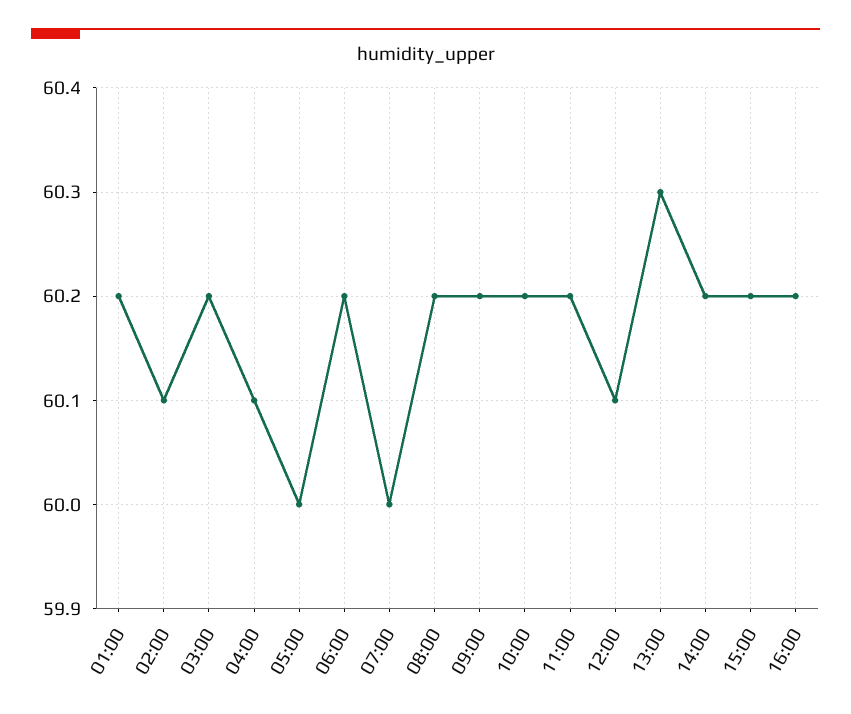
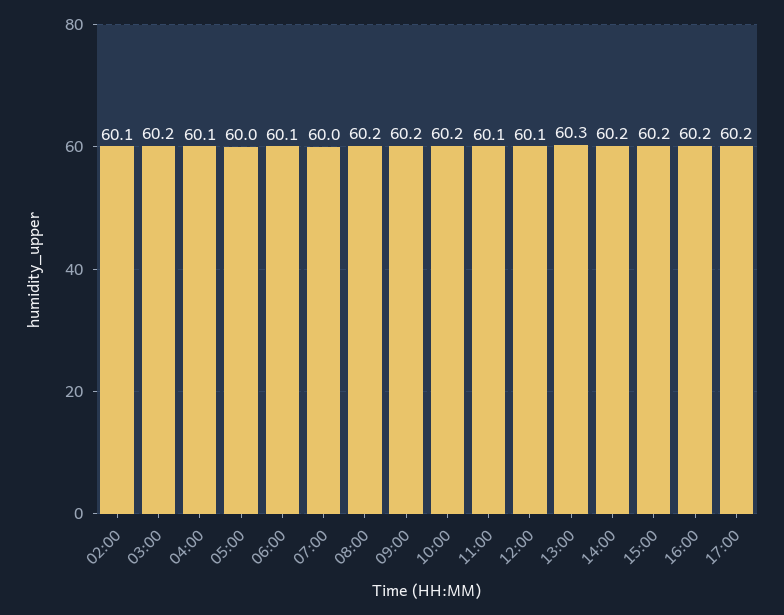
01:00: 60.2 -> none
06:00: 60.2 -> 60.1
11:00: 60.2 -> 60.1
17:00: none -> 60.2

